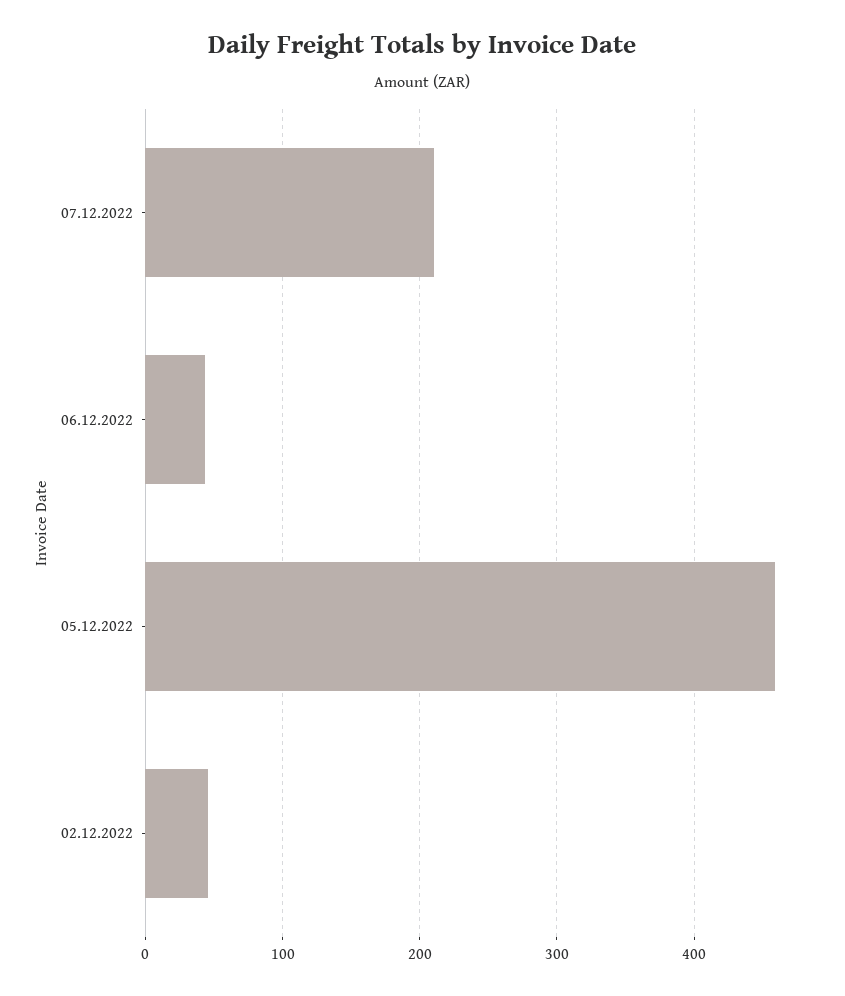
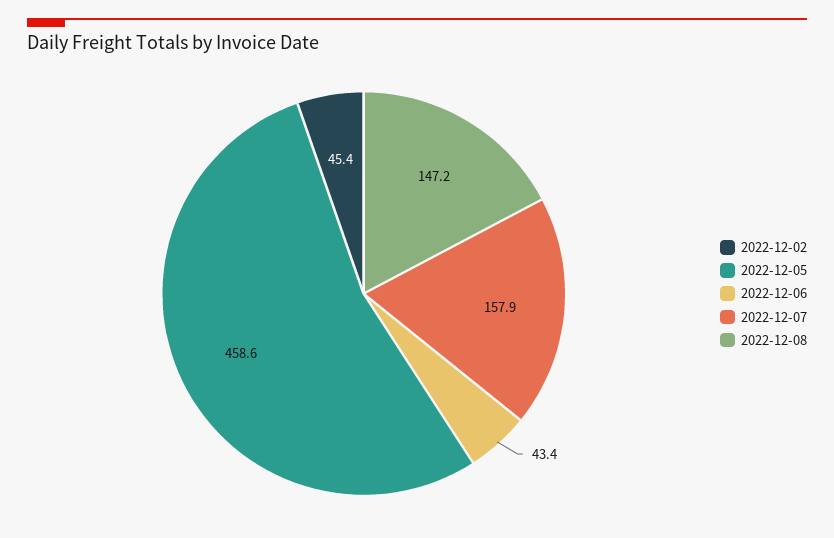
07.12.2022: 210 -> 157.9
2022-12-08: none -> 147.2

